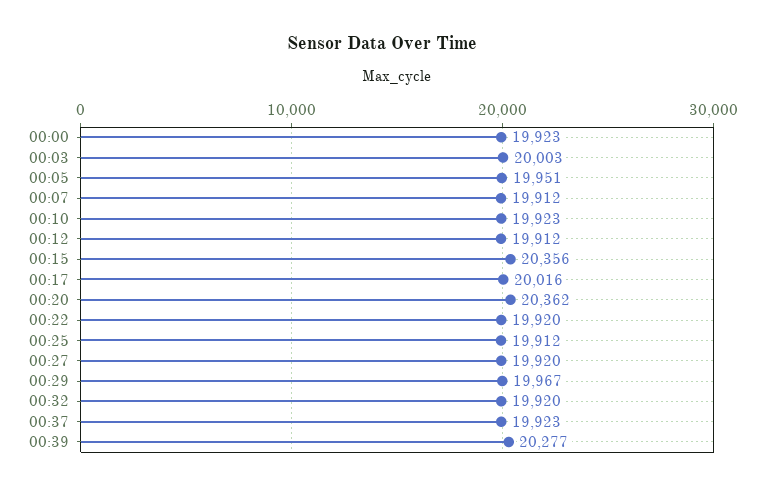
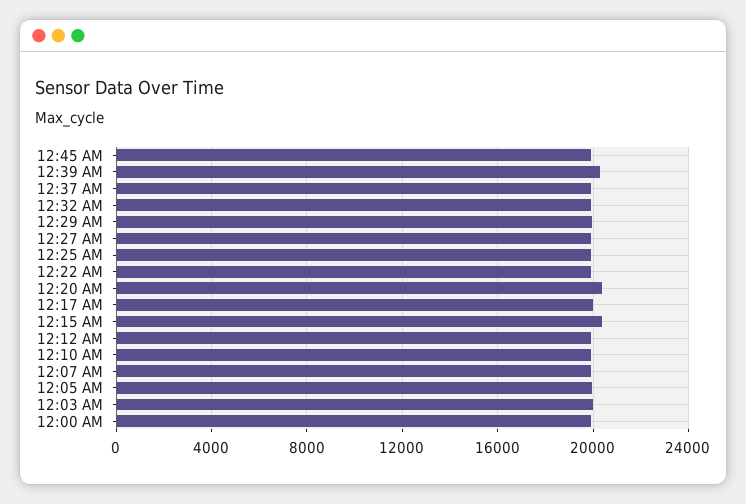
12:45 AM: none -> 20000

